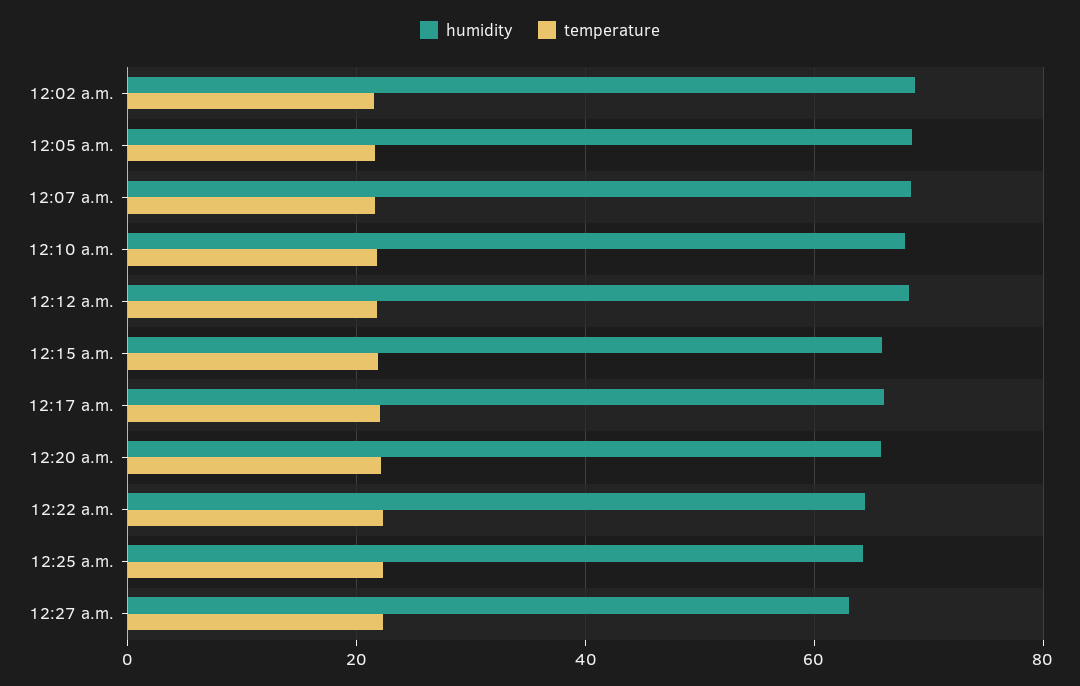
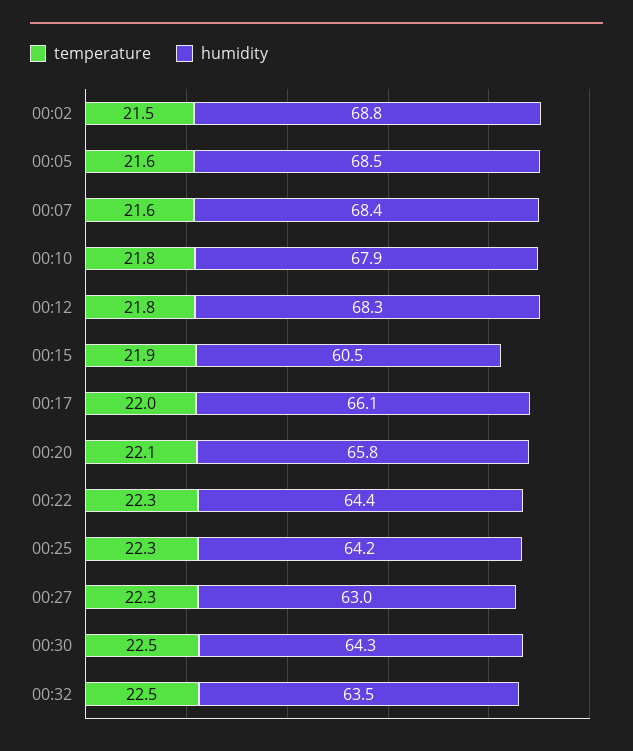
humidity, 12:15 a.m.: 66 -> 60.5
temperature, 00:30: none -> 22.5
humidity, 00:30: none -> 64.3
temperature, 00:32: none -> 22.5
humidity, 00:32: none -> 63.5

